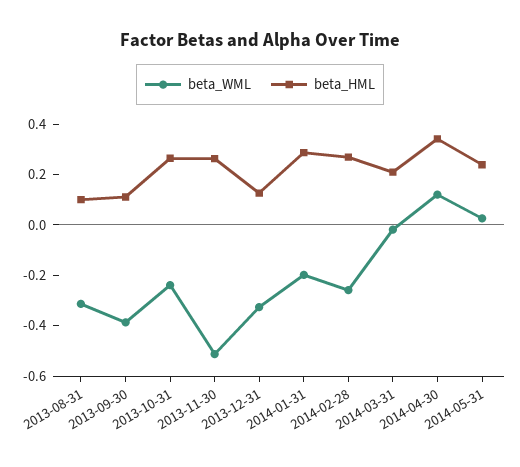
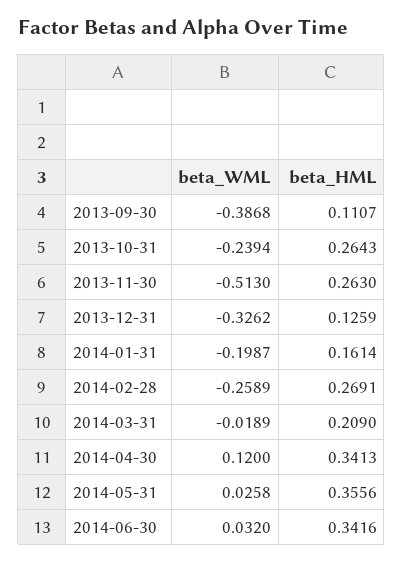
beta_WML, 2013-08-31: -0.3 -> none
beta_HML, 2013-08-31: 0.1 -> none
beta_HML, 2014-01-31: 0.3 -> 0.1614
beta_HML, 2014-05-31: 0.25 -> 0.3556
beta_WML, 2014-06-30: none -> 0.032
beta_HML, 2014-06-30: none -> 0.3416

